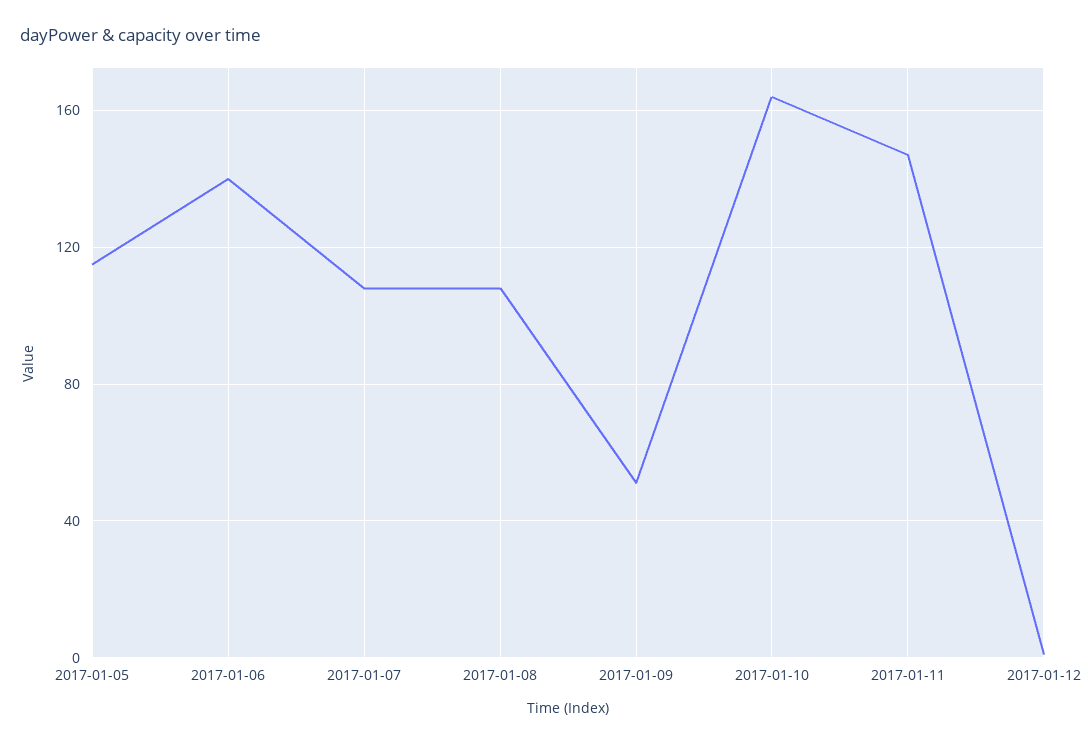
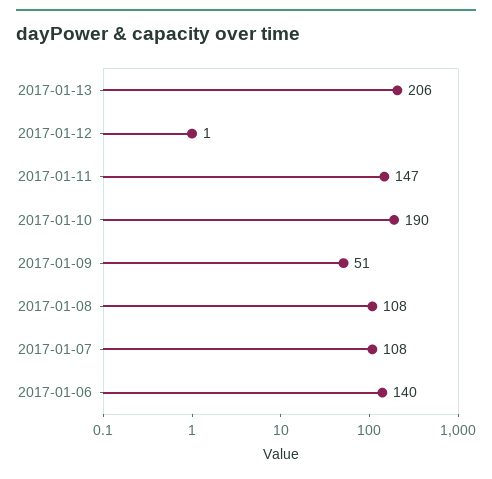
2017-01-05: 115 -> none
2017-01-10: 165 -> 190
2017-01-13: none -> 206

